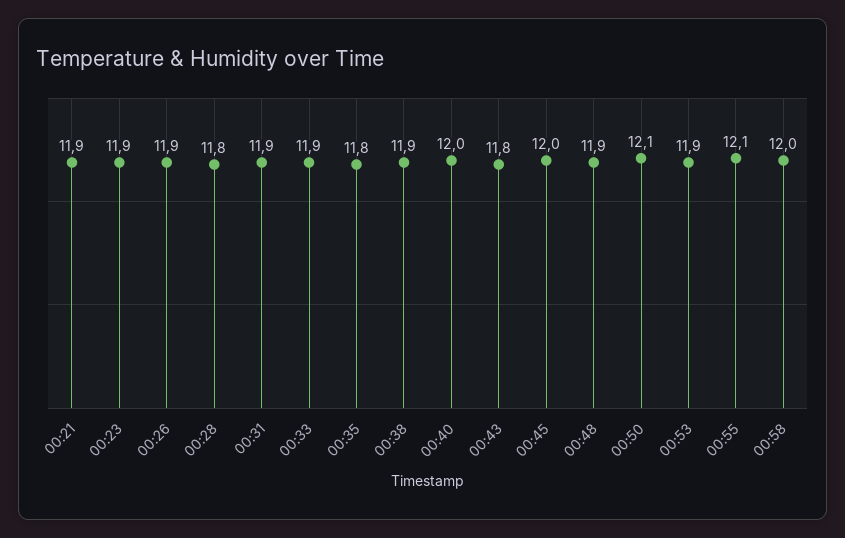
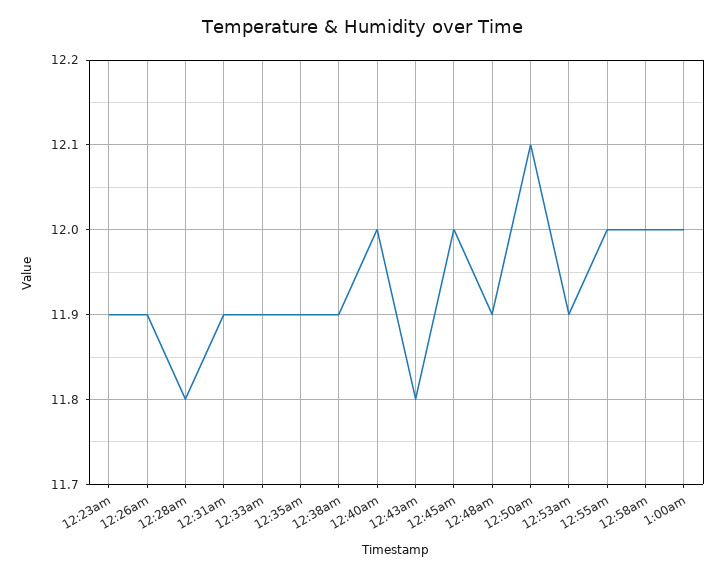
00:21: 11.9 -> none
00:35: 11.8 -> 11.9
00:55: 12.1 -> 12
1:00am: none -> 12

